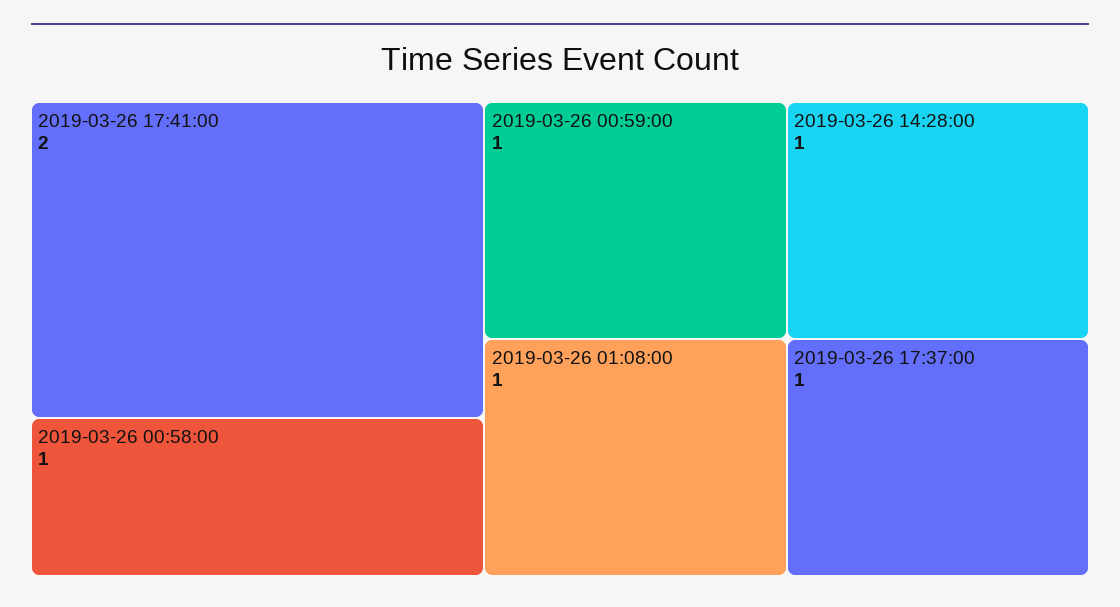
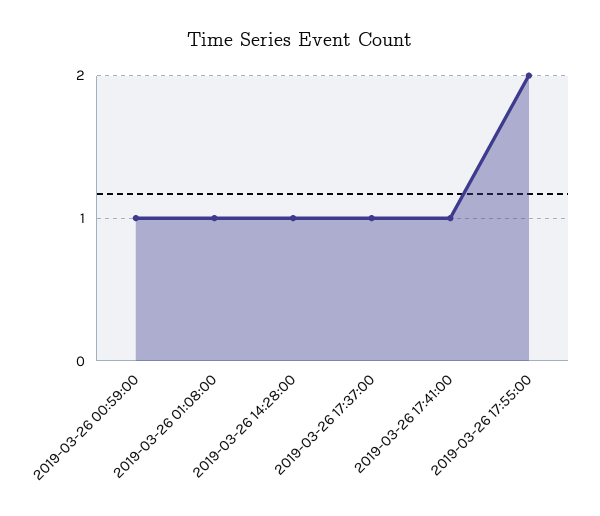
2019-03-26 17:41:00: 2 -> 1
2019-03-26 00:58:00: 1 -> none
2019-03-26 17:55:00: none -> 2

